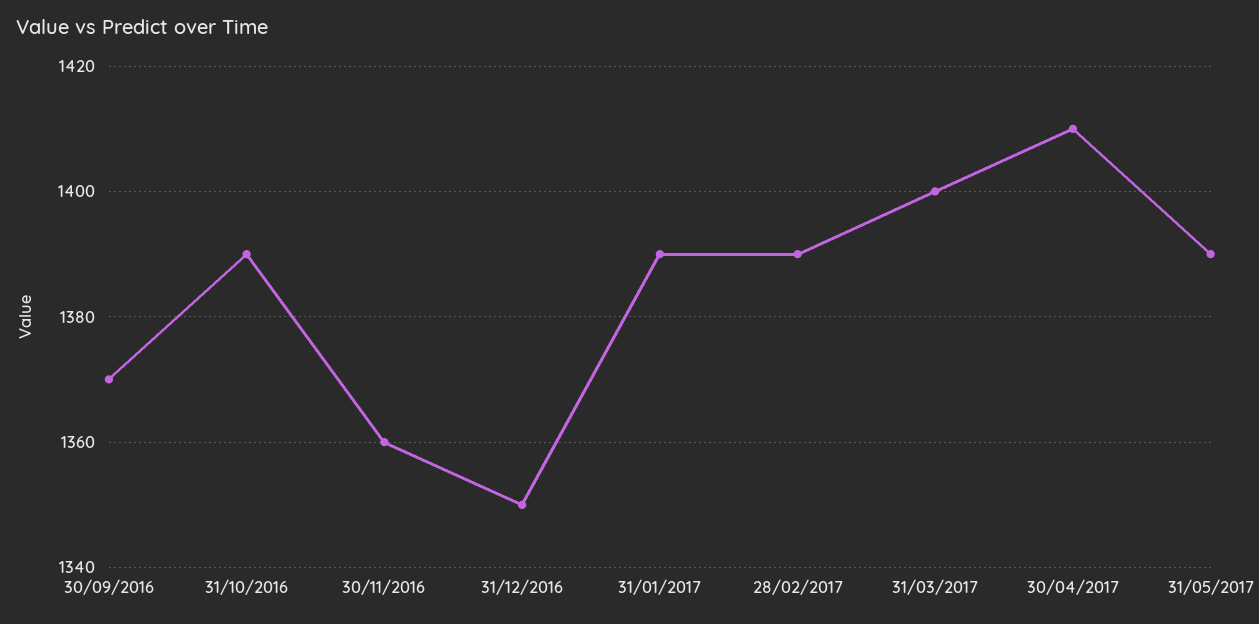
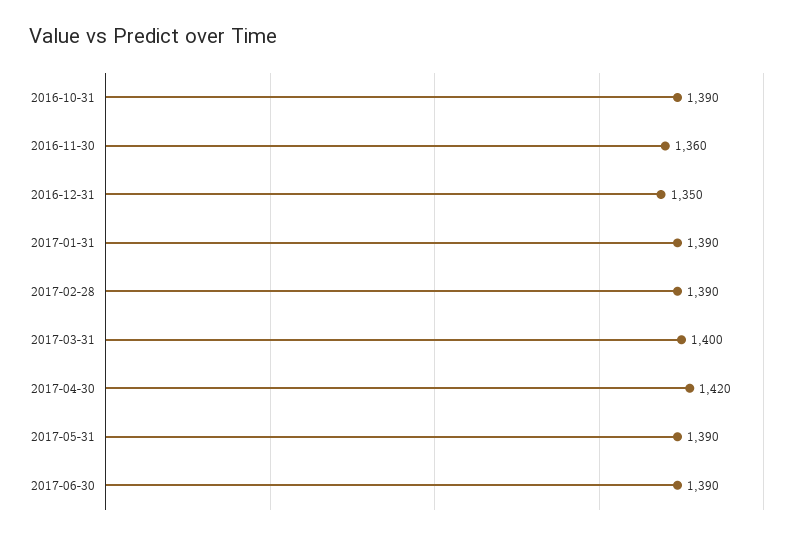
30/09/2016: 1370 -> none
30/04/2017: 1410 -> 1420
2017-06-30: none -> 1390

